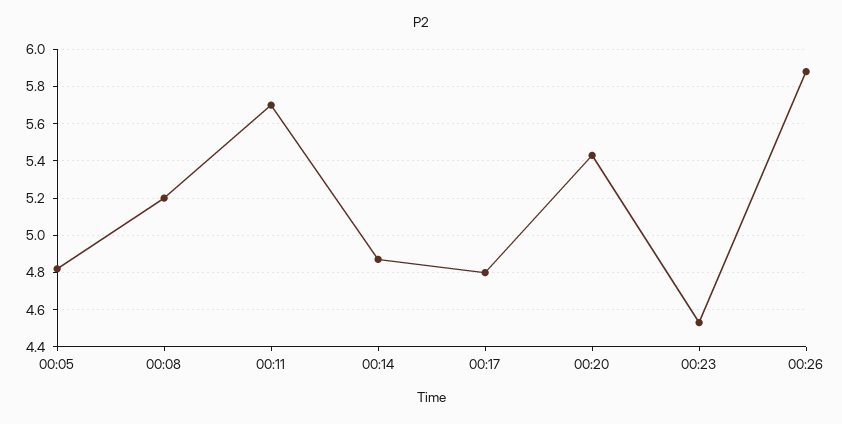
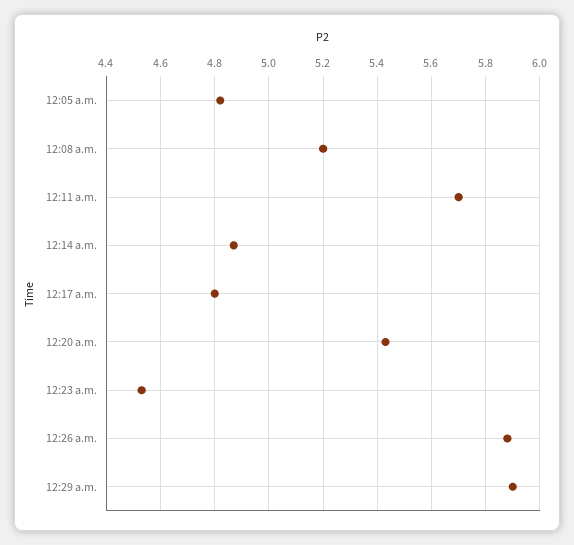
12:29 a.m.: none -> 5.9

